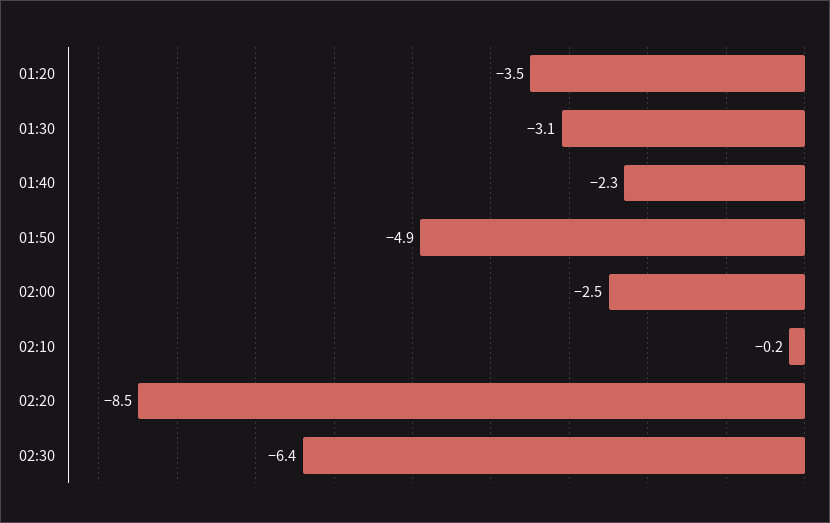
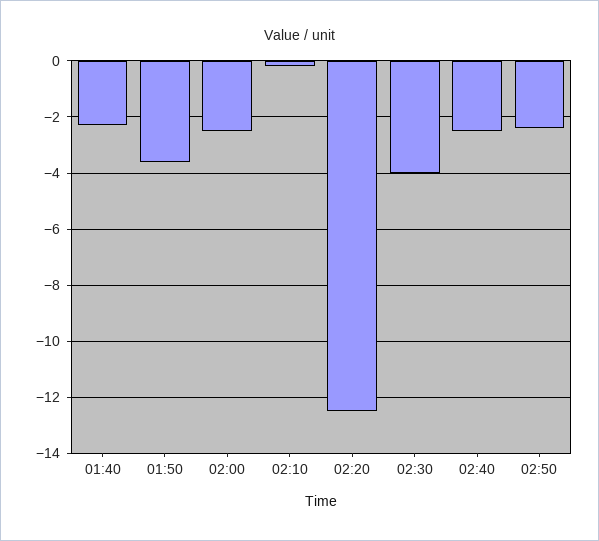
01:20: -3.5 -> none
01:30: -3.1 -> none
01:50: -4.9 -> -3.5
02:20: -8.5 -> -12.5
02:30: -6.4 -> -4
02:40: none -> -2.5
02:50: none -> -2.5

